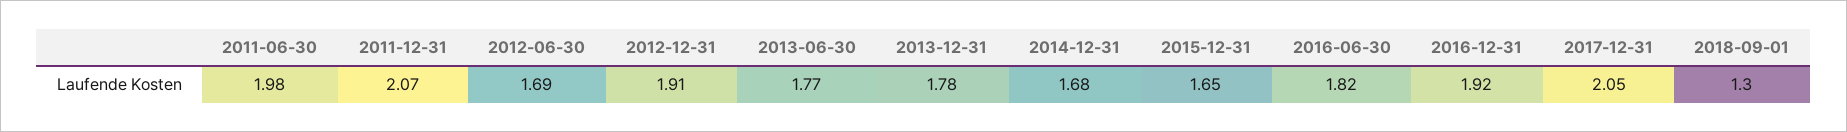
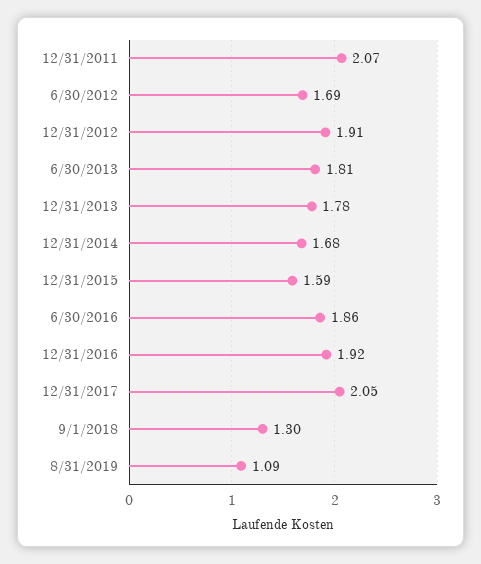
2011-06-30: 1.98 -> none
2013-06-30: 1.77 -> 1.81
2015-12-31: 1.65 -> 1.59
2016-06-30: 1.82 -> 1.86
8/31/2019: none -> 1.09

